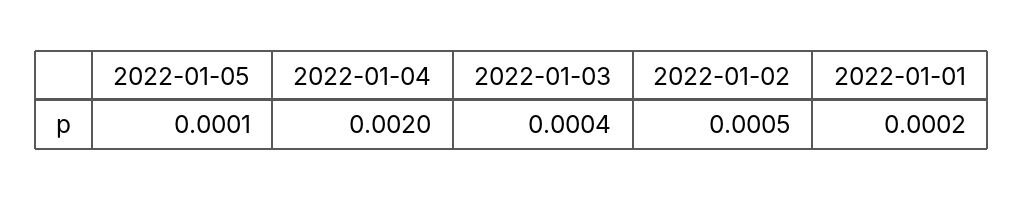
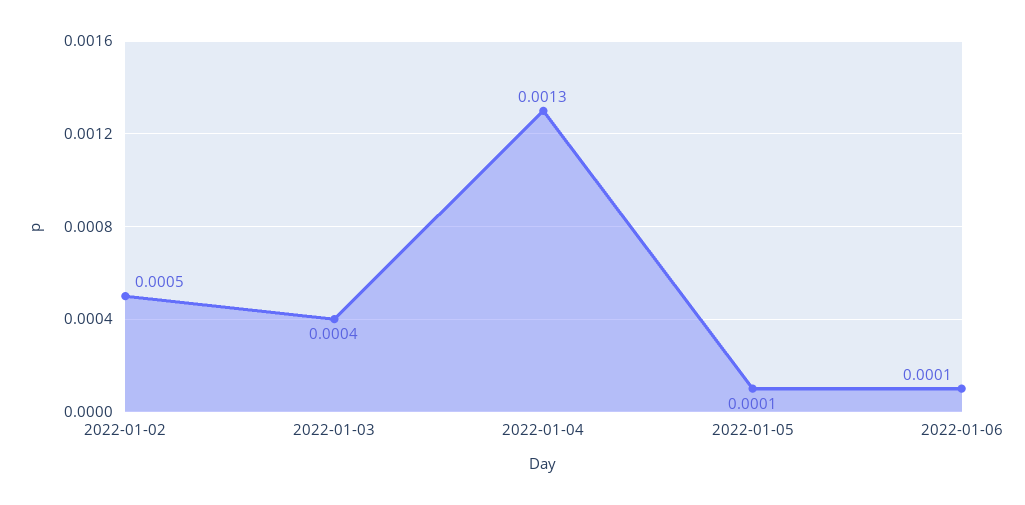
2022-01-04: 0.002 -> 0.0013
2022-01-01: 0.0002 -> none
2022-01-06: none -> 0.0001

